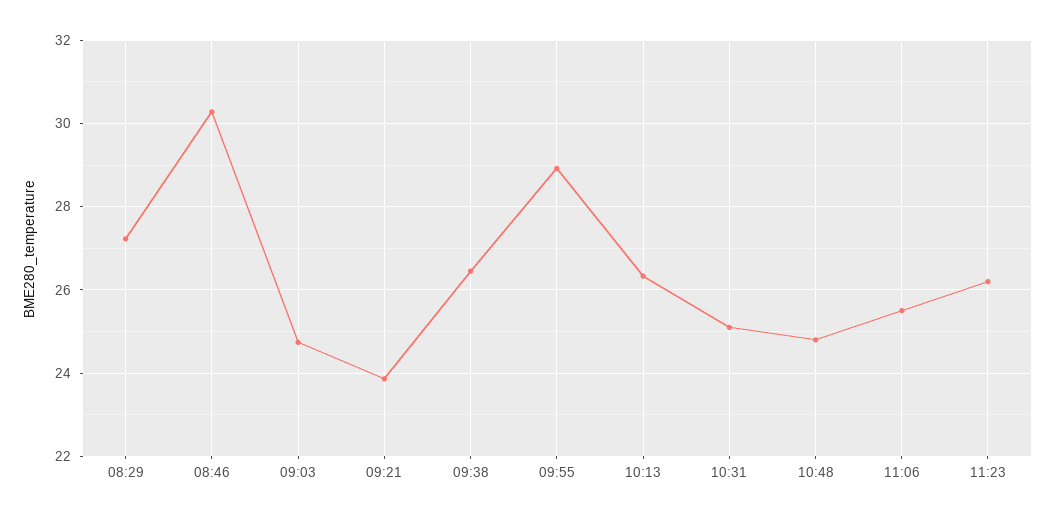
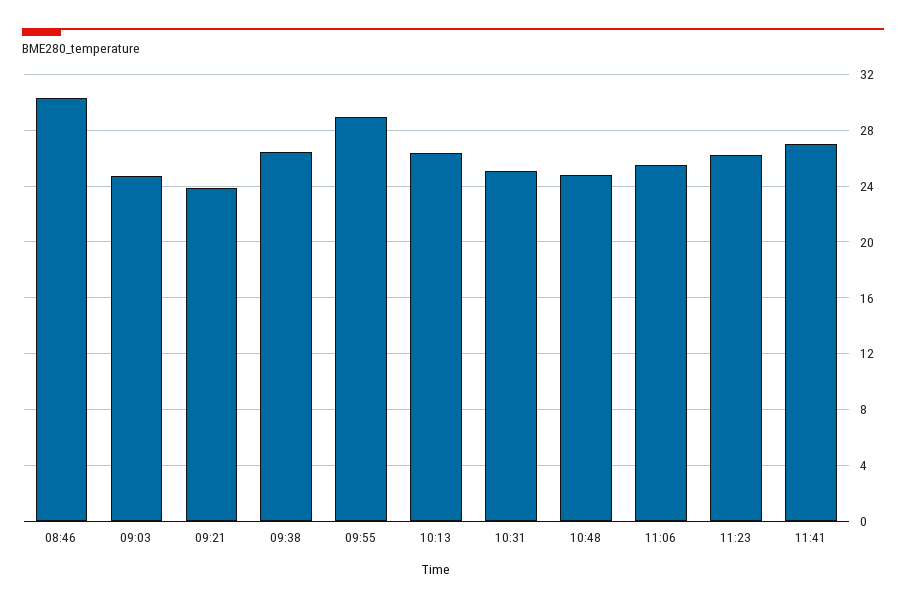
08:29: 27.2 -> none
11:41: none -> 27

